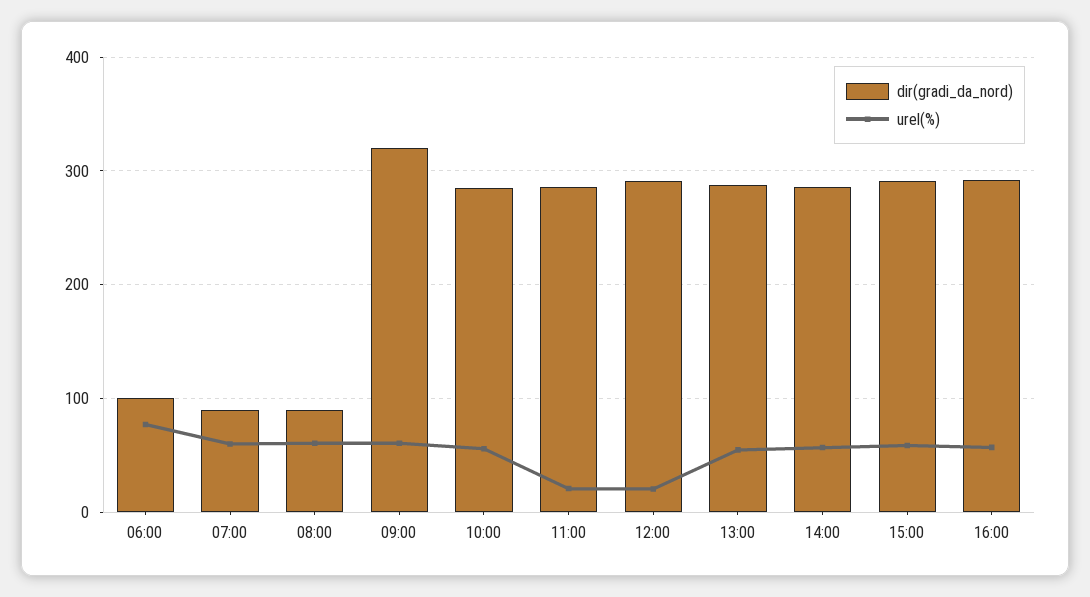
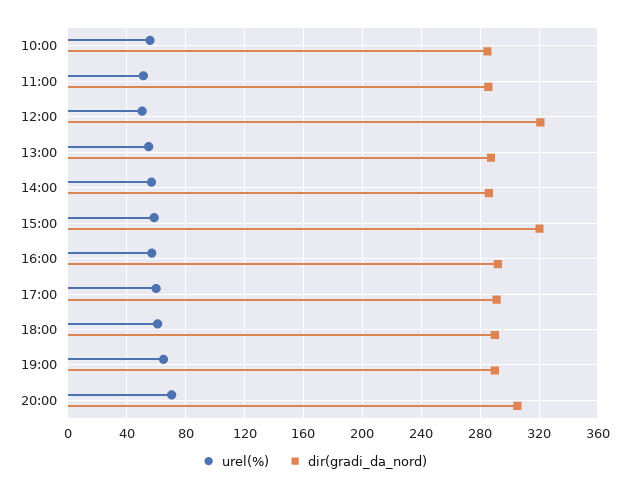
dir(gradi_da_nord), 06:00: 100 -> none
urel(%), 06:00: 80 -> none
dir(gradi_da_nord), 07:00: 90 -> none
urel(%), 07:00: 60 -> none
dir(gradi_da_nord), 08:00: 90 -> none
urel(%), 08:00: 60 -> none
dir(gradi_da_nord), 09:00: 320 -> none
urel(%), 09:00: 60 -> none
urel(%), 11:00: 20 -> 50
dir(gradi_da_nord), 12:00: 290 -> 320
urel(%), 12:00: 20 -> 50
dir(gradi_da_nord), 15:00: 290 -> 320
urel(%), 17:00: none -> 60
dir(gradi_da_nord), 17:00: none -> 290
urel(%), 18:00: none -> 60
dir(gradi_da_nord), 18:00: none -> 290
urel(%), 19:00: none -> 65
dir(gradi_da_nord), 19:00: none -> 290
urel(%), 20:00: none -> 70
dir(gradi_da_nord), 20:00: none -> 305

